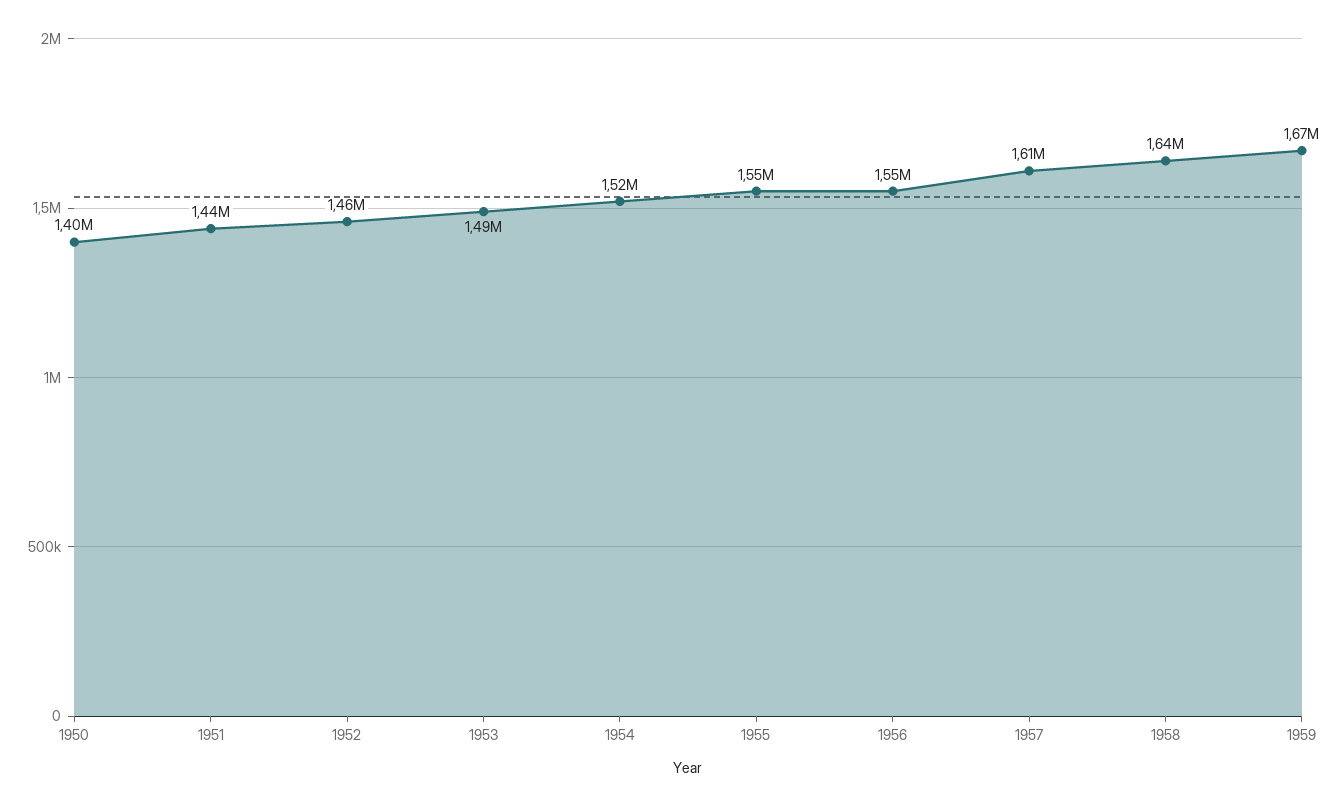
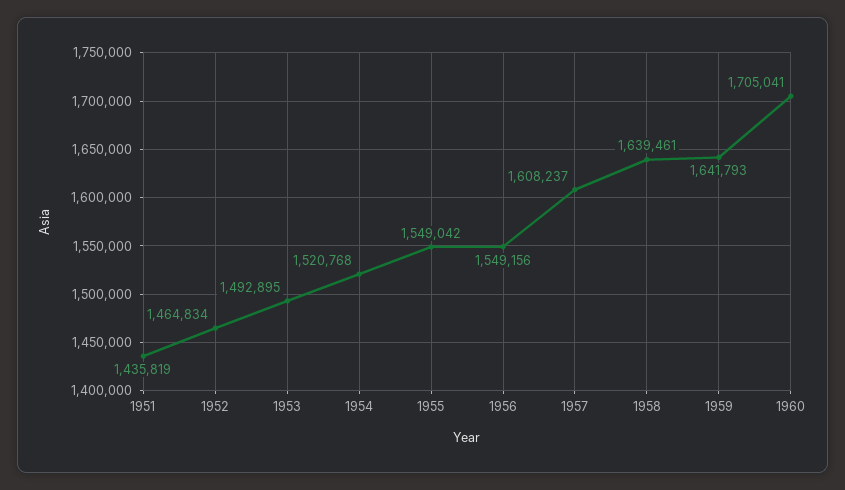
1950: 1400000 -> none
1959: 1670000 -> 1641793
1960: none -> 1705041

